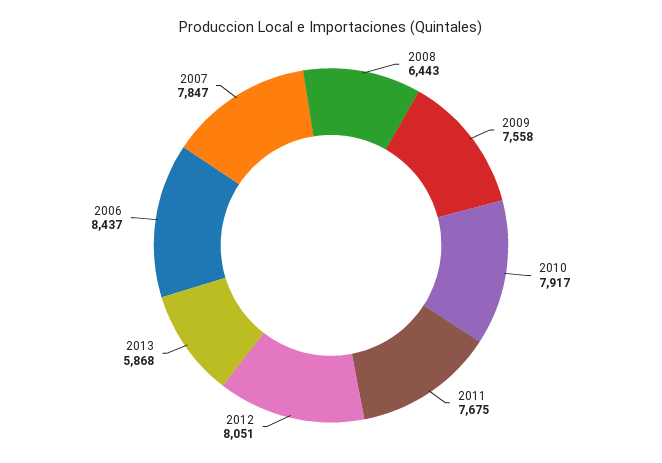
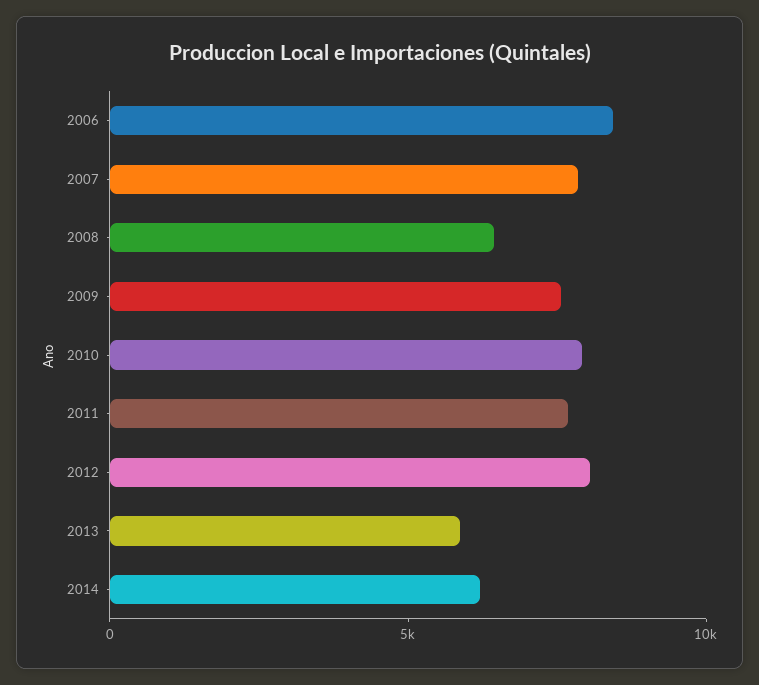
2014: none -> 6000

